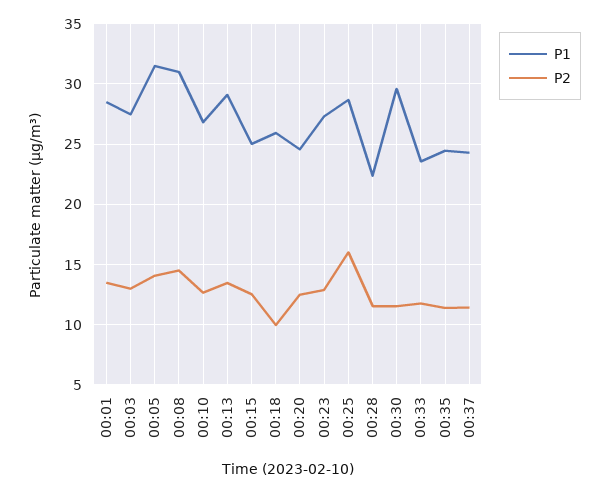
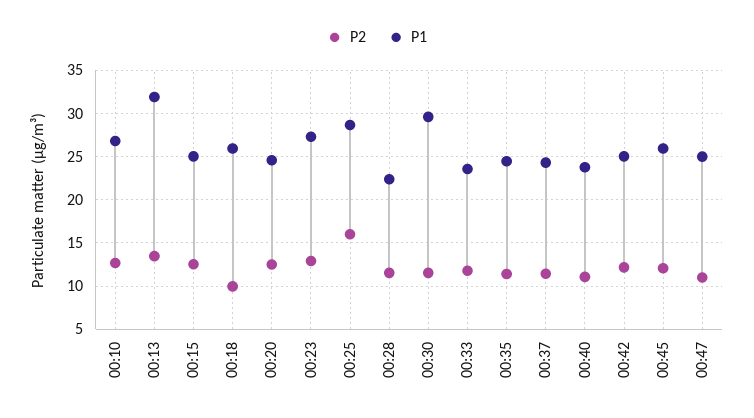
P1, 00:01: 28.5 -> none
P2, 00:01: 13.5 -> none
P1, 00:03: 27.5 -> none
P2, 00:03: 13 -> none
P1, 00:05: 31.5 -> none
P2, 00:05: 14 -> none
P1, 00:08: 31 -> none
P2, 00:08: 14.5 -> none
P1, 00:13: 29 -> 32
P2, 00:40: none -> 11
P1, 00:40: none -> 24
P2, 00:42: none -> 12
P1, 00:42: none -> 25
P2, 00:45: none -> 12
P1, 00:45: none -> 26
P2, 00:47: none -> 11
P1, 00:47: none -> 25

